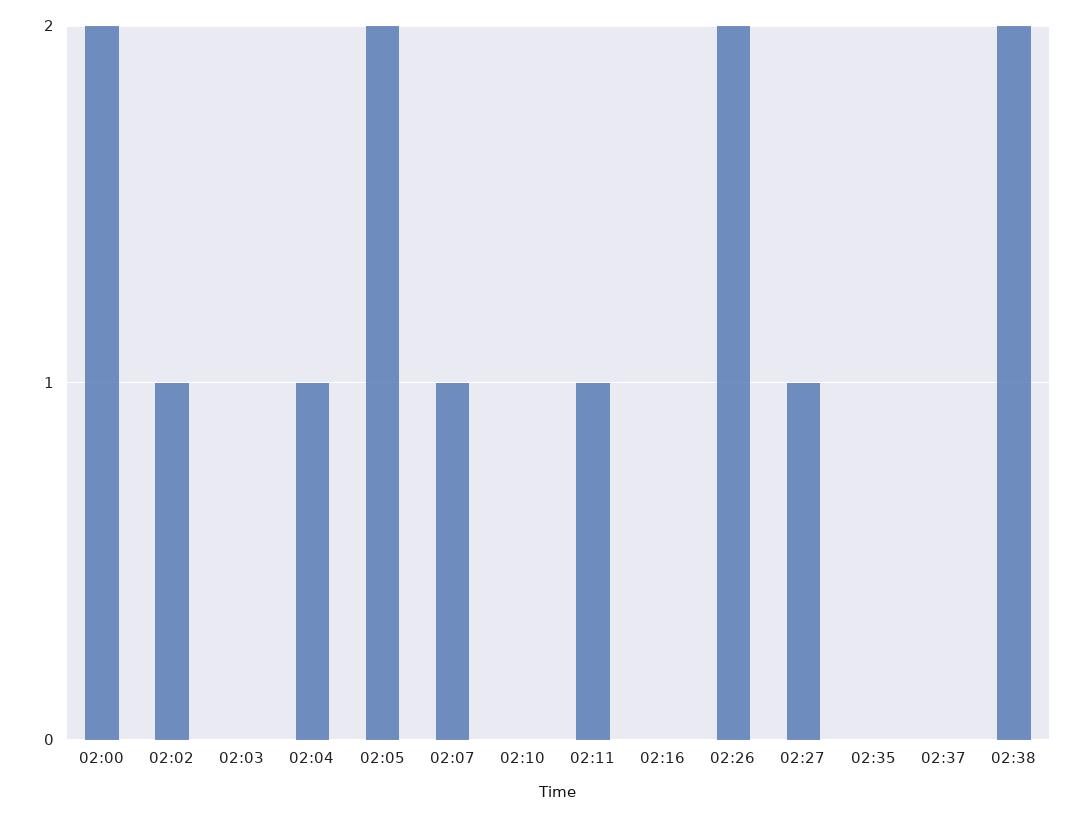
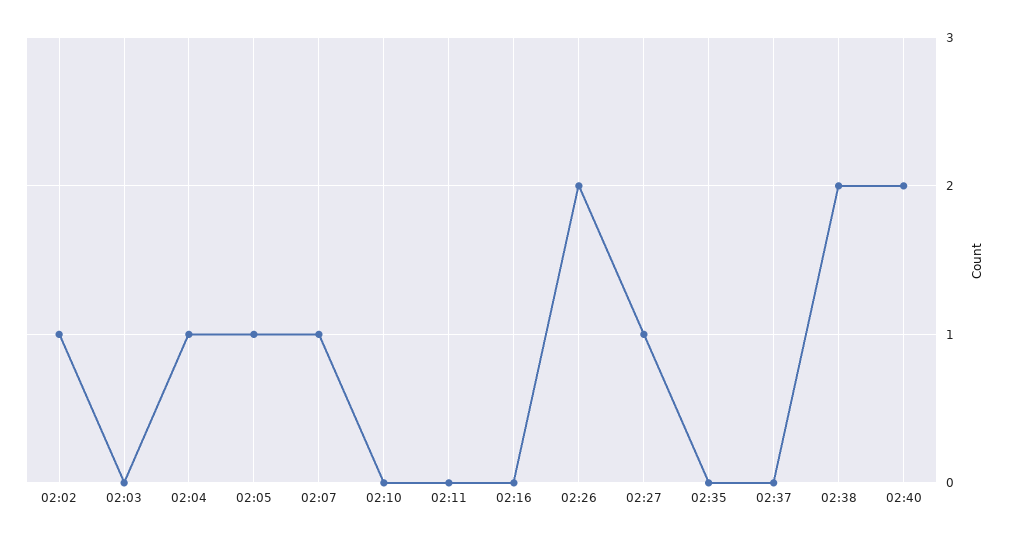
02:00: 2 -> none
02:05: 2 -> 1
02:11: 1 -> 0
02:40: none -> 2

